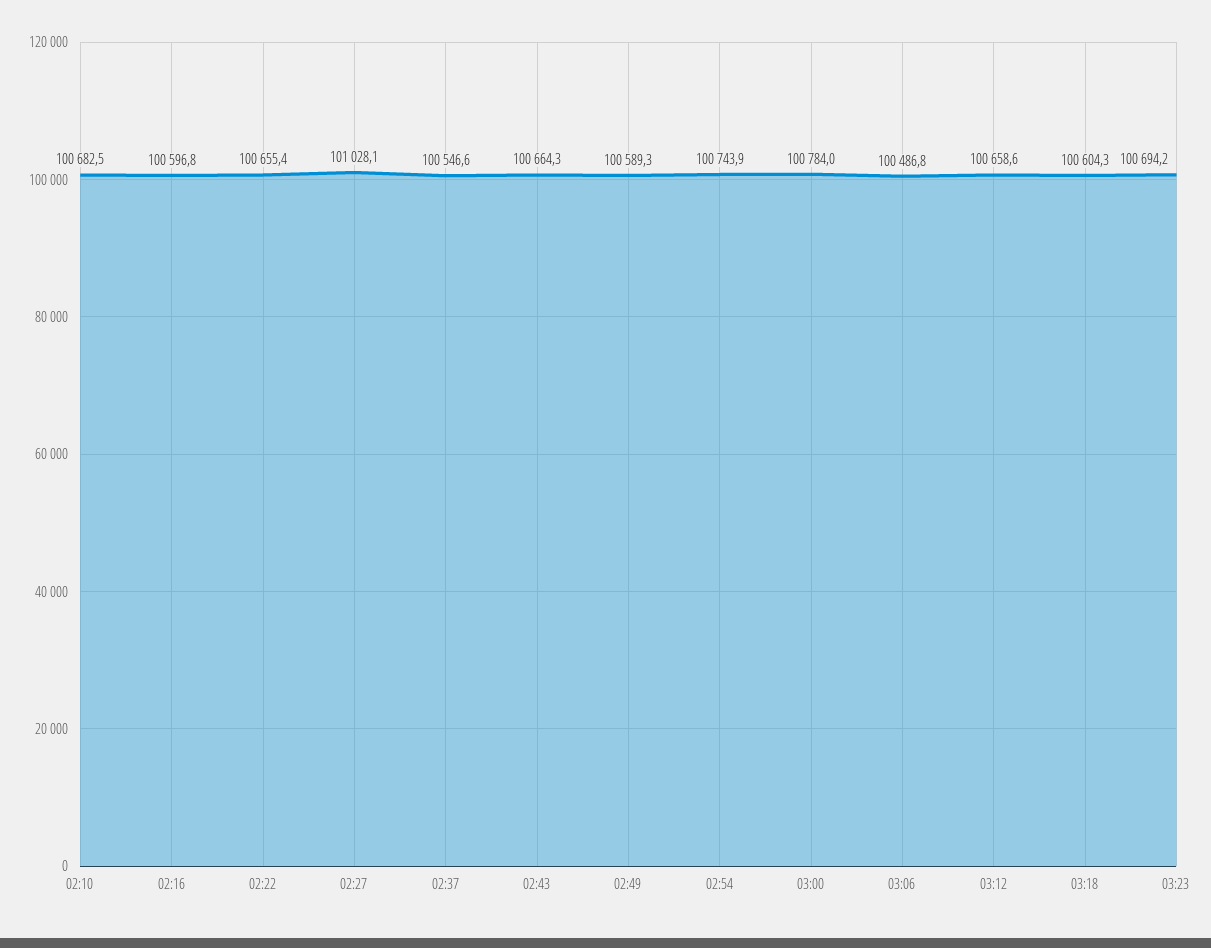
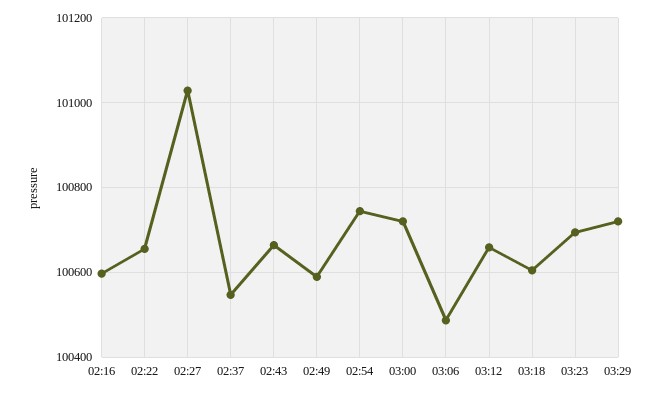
02:10: 100682.5 -> none
03:00: 100784 -> 100720
03:29: none -> 100720

